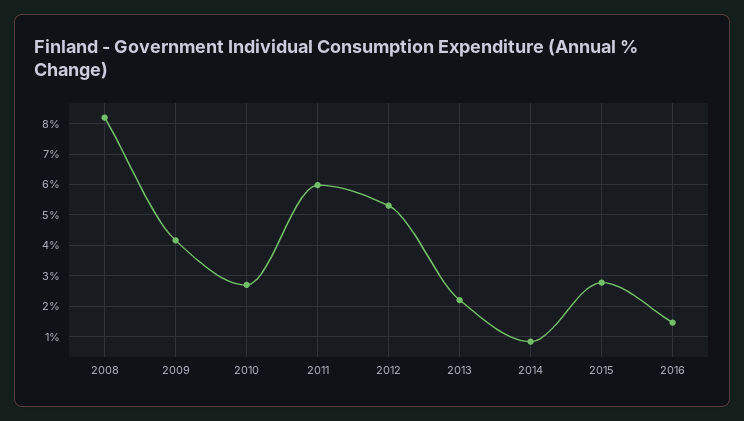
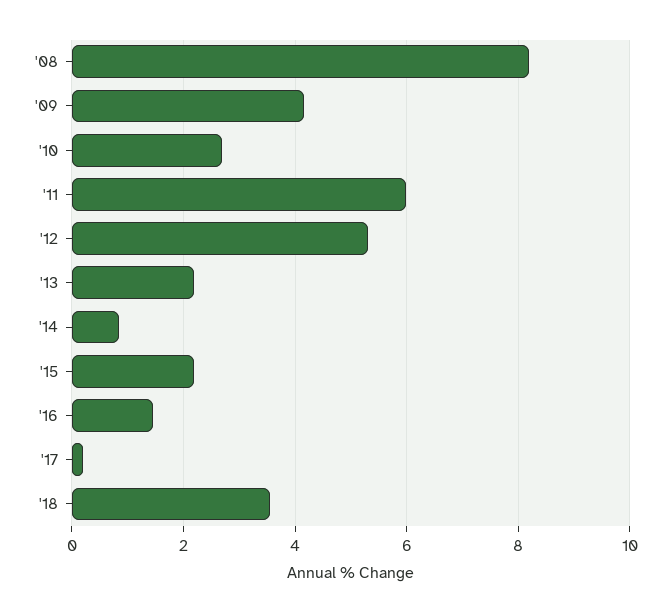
2015: 2.8 -> 2.2
'17: none -> 0.2
'18: none -> 3.6

